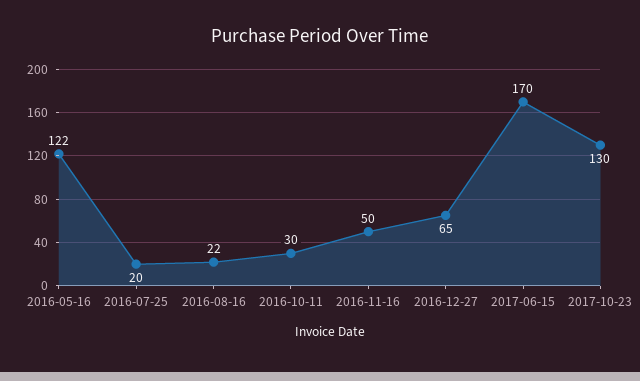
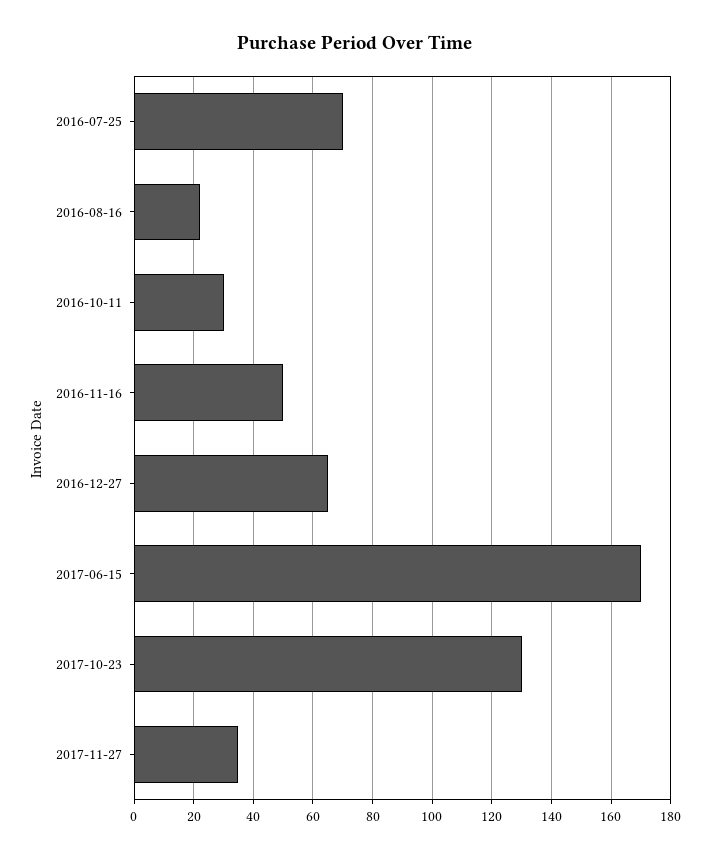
2016-05-16: 122 -> none
2016-07-25: 20 -> 70
2017-11-27: none -> 35

